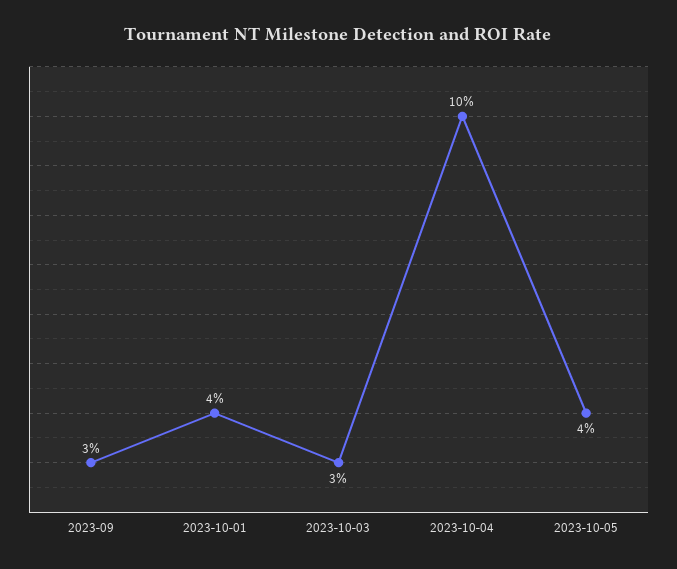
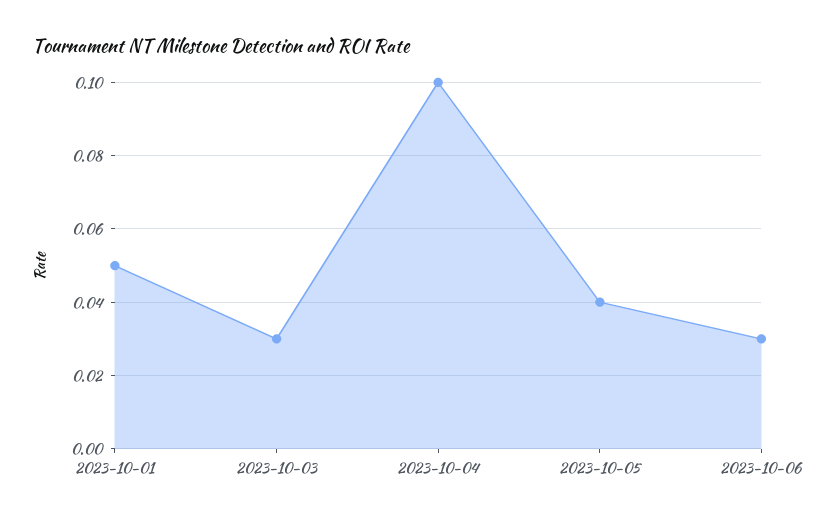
2023-09: 0.03 -> none
2023-10-01: 0.04 -> 0.05
2023-10-06: none -> 0.03

